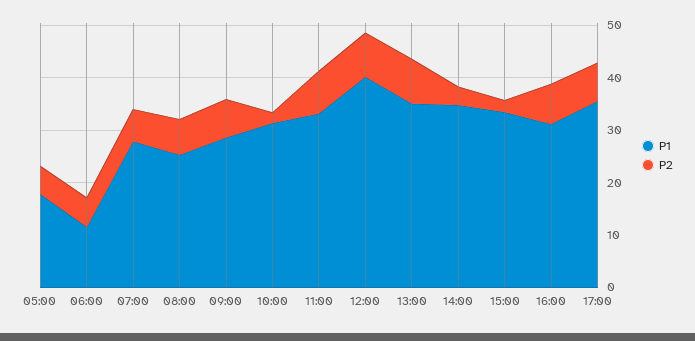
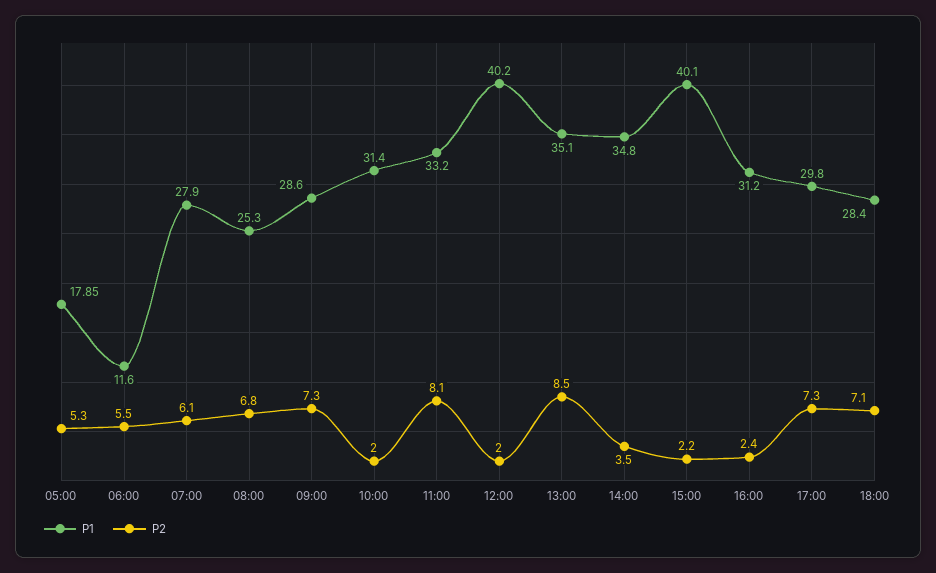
P2, 12:00: 8 -> 2
P1, 15:00: 34 -> 40.1
P2, 16:00: 8 -> 2.4
P1, 17:00: 36 -> 29.8
P1, 18:00: none -> 28.4
P2, 18:00: none -> 7.1

